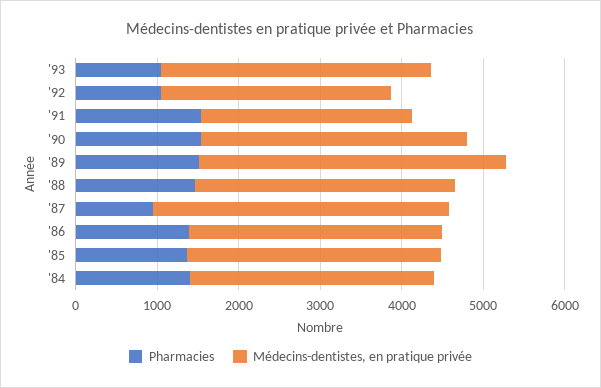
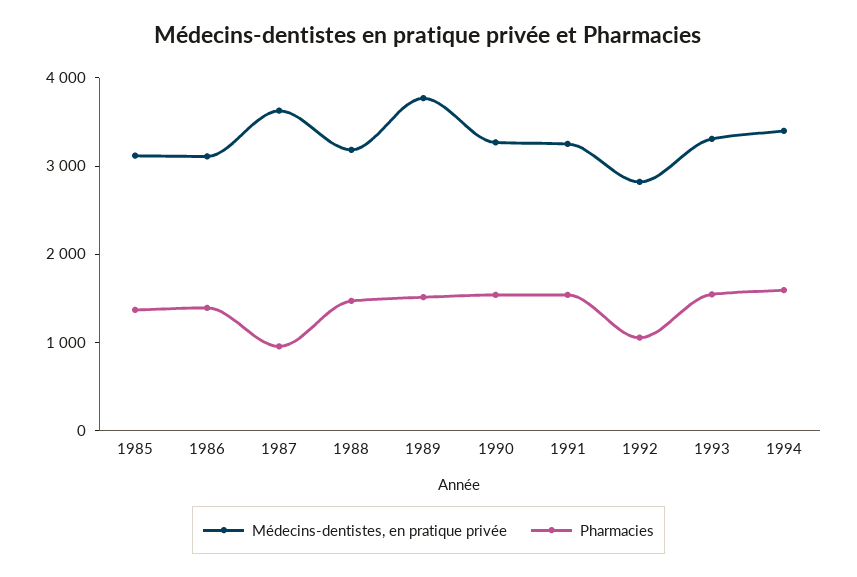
Pharmacies, '93: 1000 -> 1600
Médecins-dentistes, en pratique privée, '91: 2600 -> 3200
Pharmacies, '84: 1400 -> none
Médecins-dentistes, en pratique privée, '84: 3000 -> none
Médecins-dentistes, en pratique privée, 1994: none -> 3400
Pharmacies, 1994: none -> 1600

